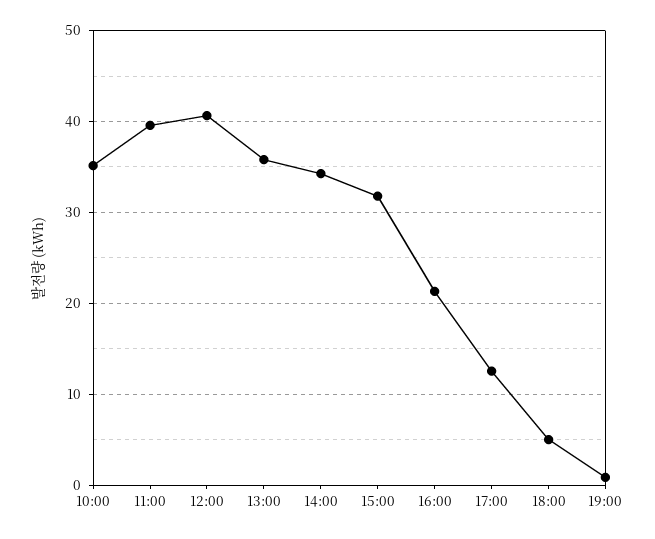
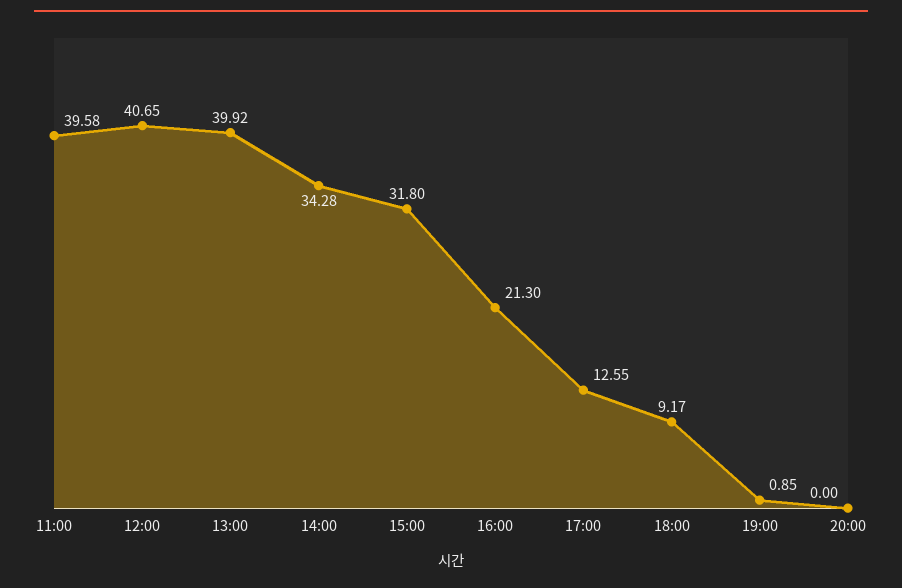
10:00: 35 -> none
13:00: 36 -> 39.92
18:00: 5 -> 9.17
20:00: none -> 0

